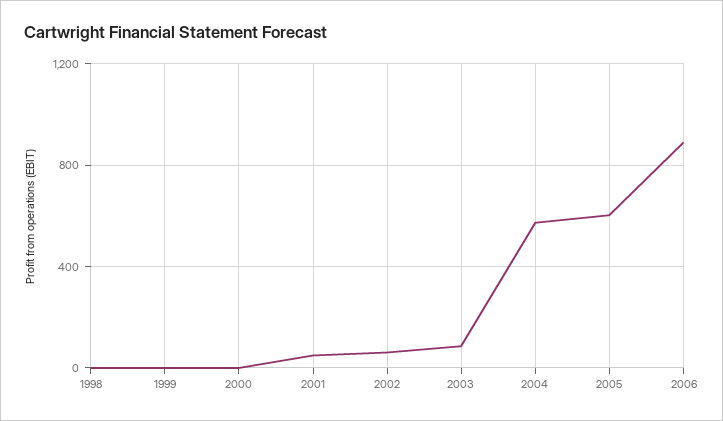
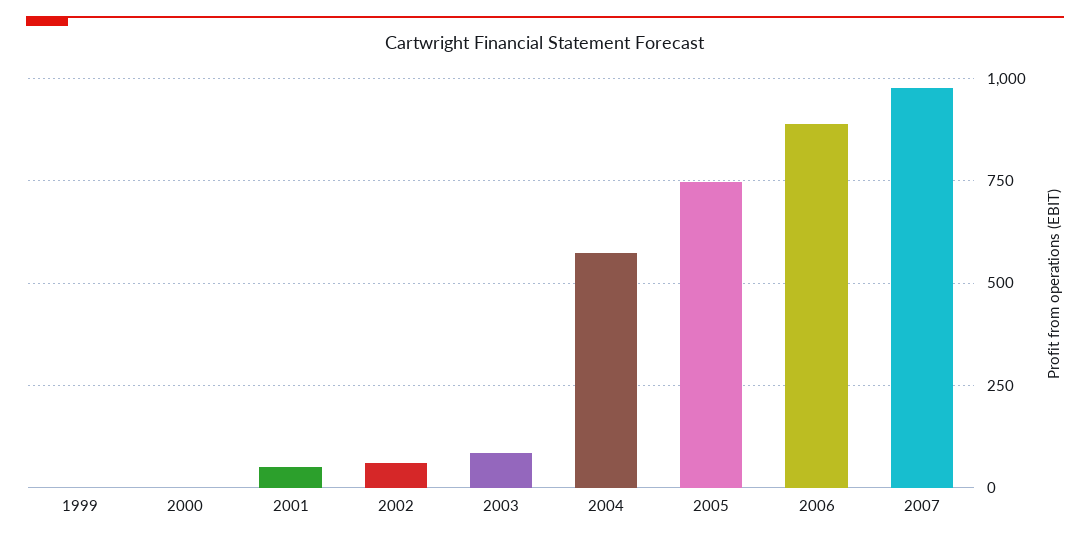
1998: 0 -> none
2005: 600 -> 750
2007: none -> 975

